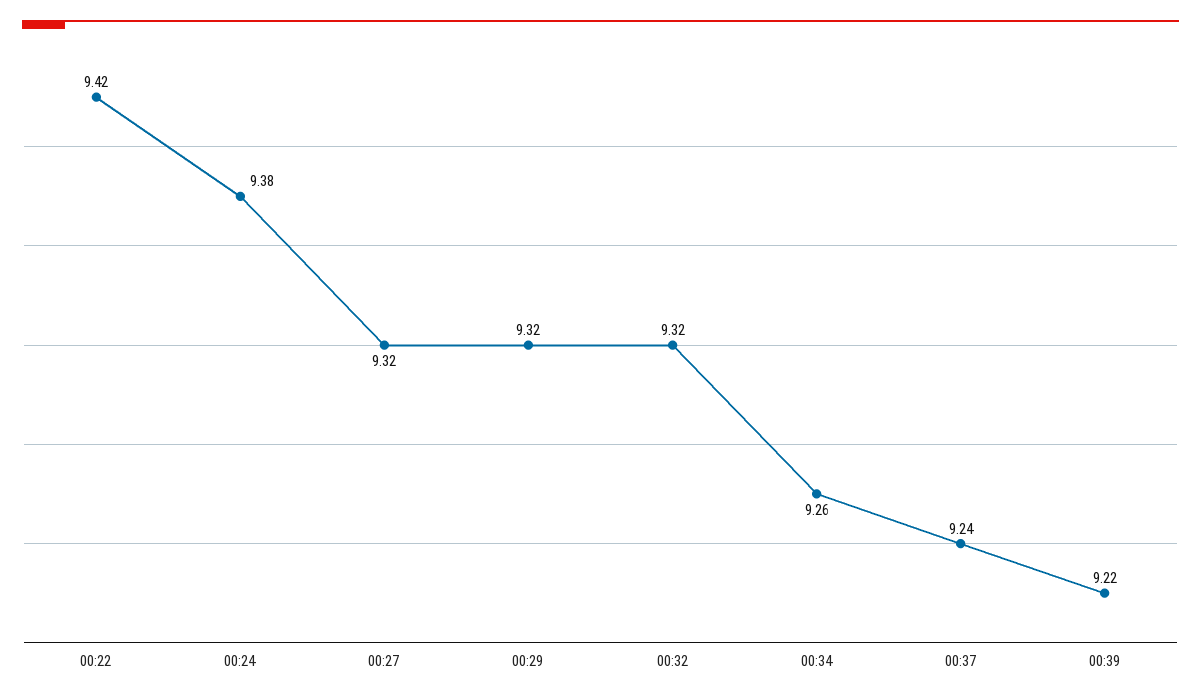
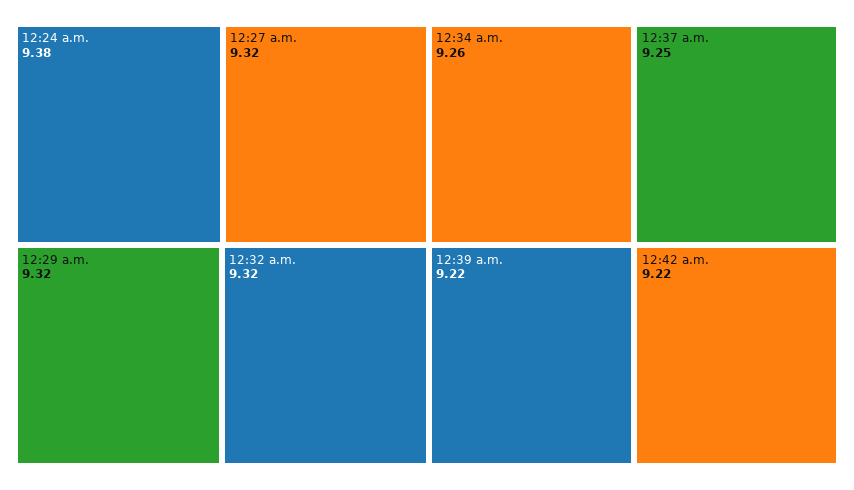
00:22: 9.42 -> none
00:37: 9.24 -> 9.25
12:42 a.m.: none -> 9.22

